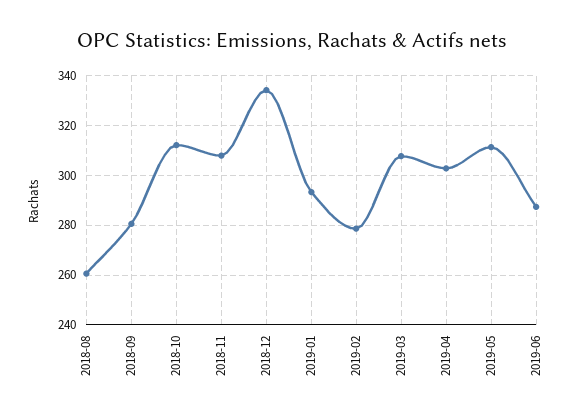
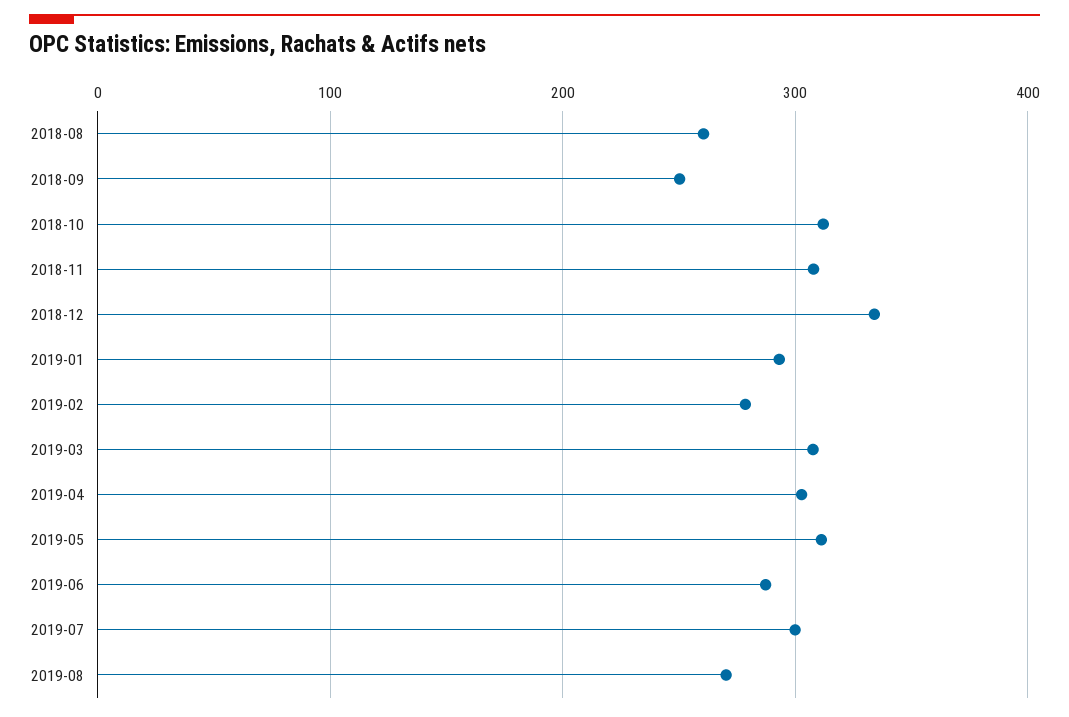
2018-09: 280 -> 250
2019-07: none -> 300
2019-08: none -> 270

